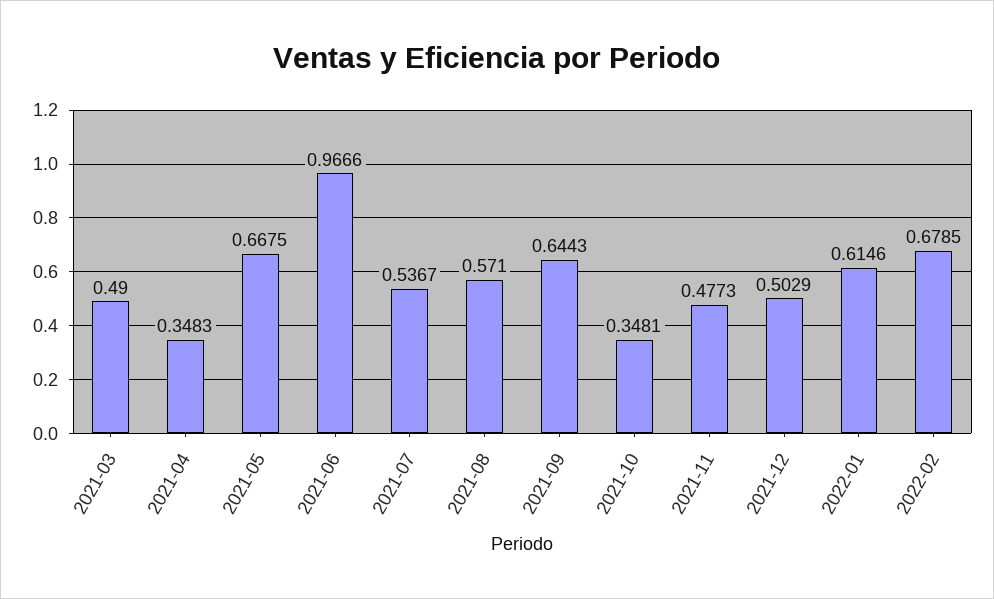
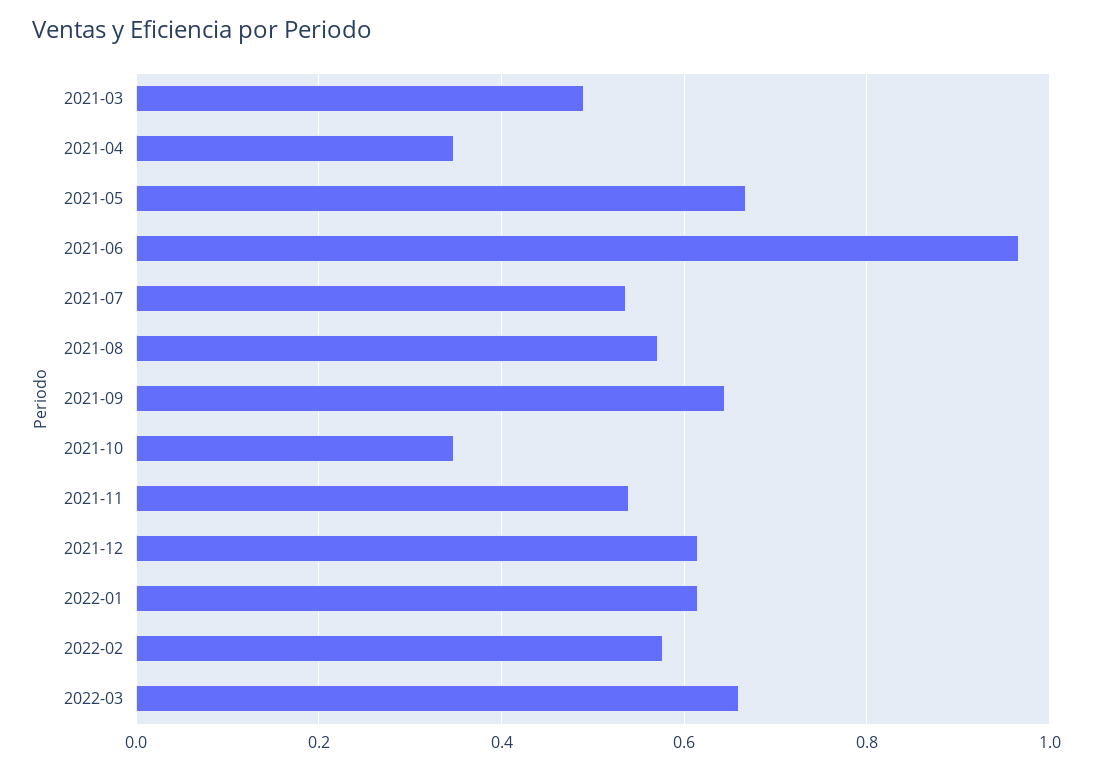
2021-11: 0.4773 -> 0.54
2021-12: 0.5029 -> 0.62
2022-02: 0.6785 -> 0.58
2022-03: none -> 0.66

